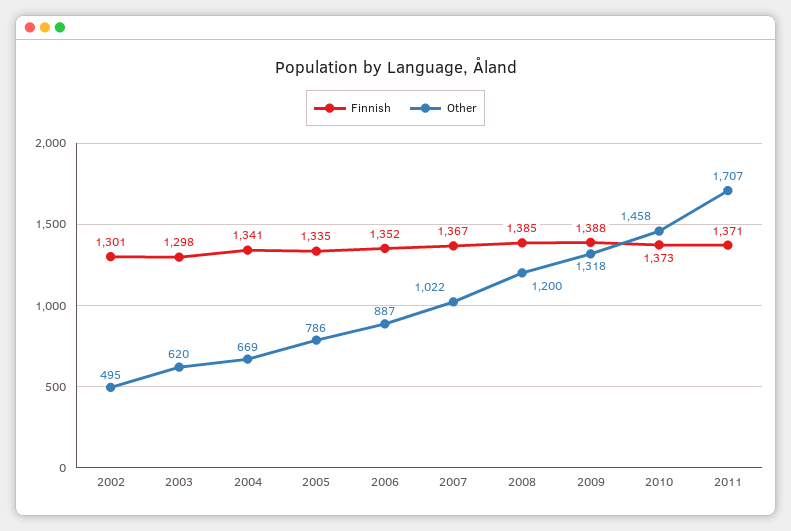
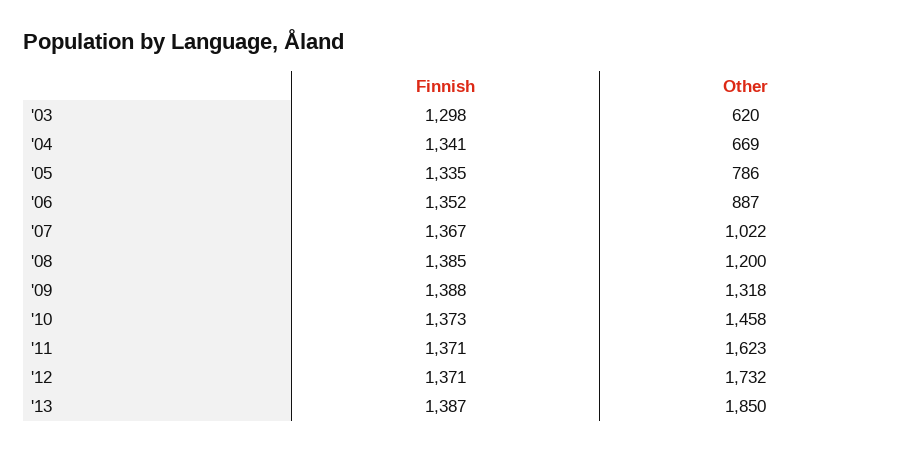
Finnish, 2002: 1301 -> none
Other, 2002: 495 -> none
Other, 2011: 1707 -> 1623
Finnish, '12: none -> 1371
Other, '12: none -> 1732
Finnish, '13: none -> 1387
Other, '13: none -> 1850

